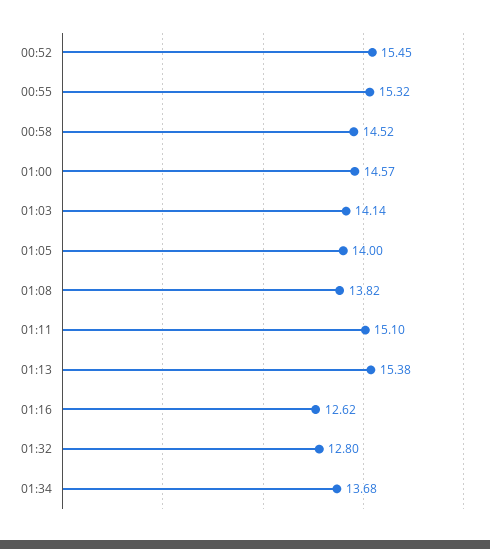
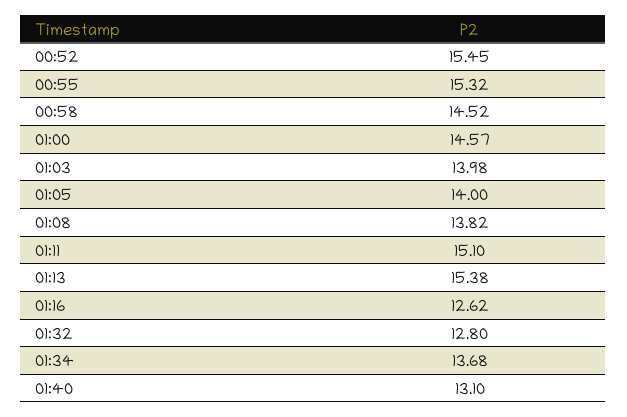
01:03: 14.14 -> 13.98
01:40: none -> 13.1

